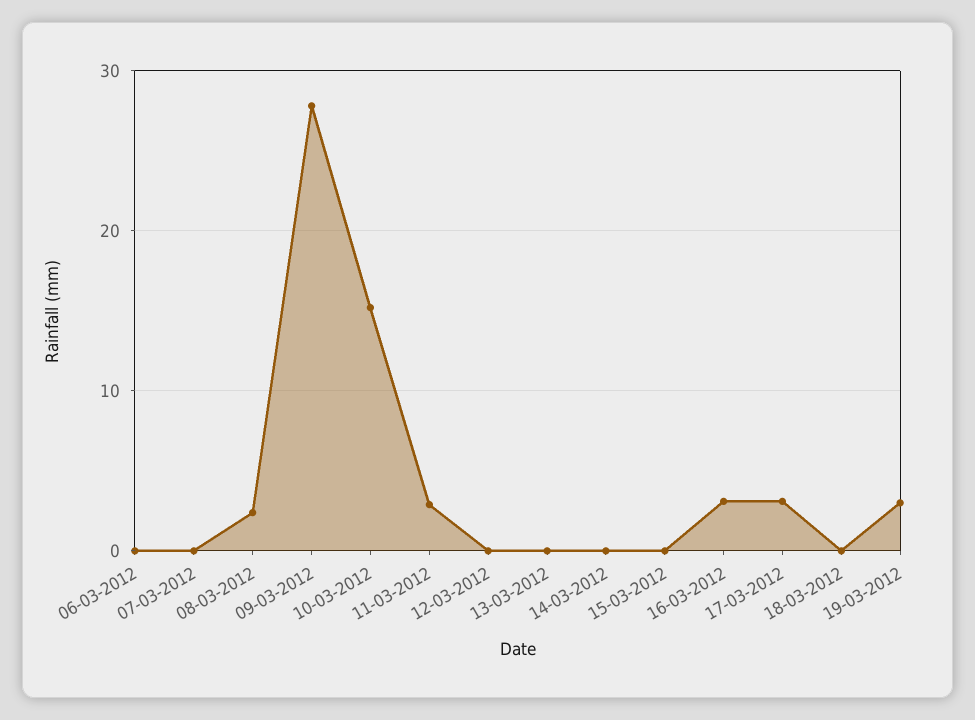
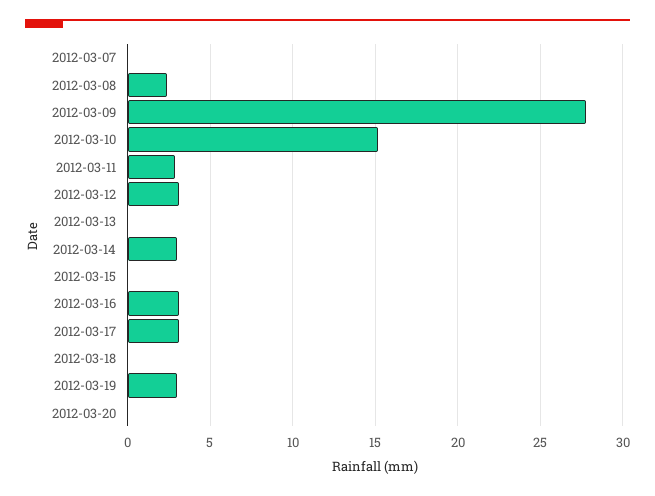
06-03-2012: 0 -> none
12-03-2012: 0 -> 3
14-03-2012: 0 -> 3
2012-03-20: none -> 0

